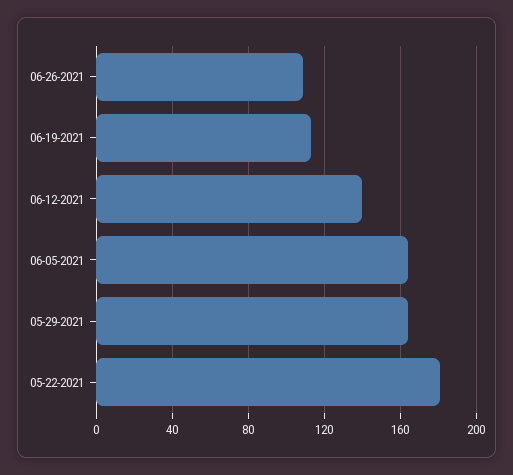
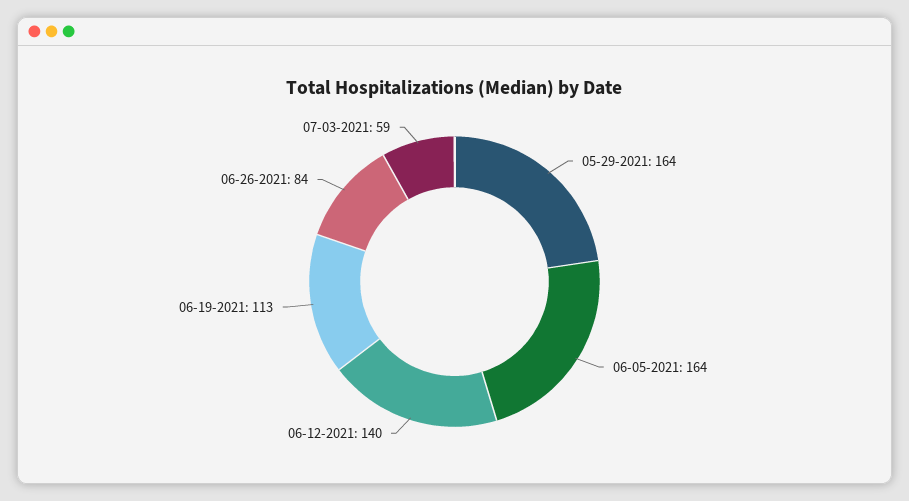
06-26-2021: 110 -> 84
05-22-2021: 180 -> none
07-03-2021: none -> 59

